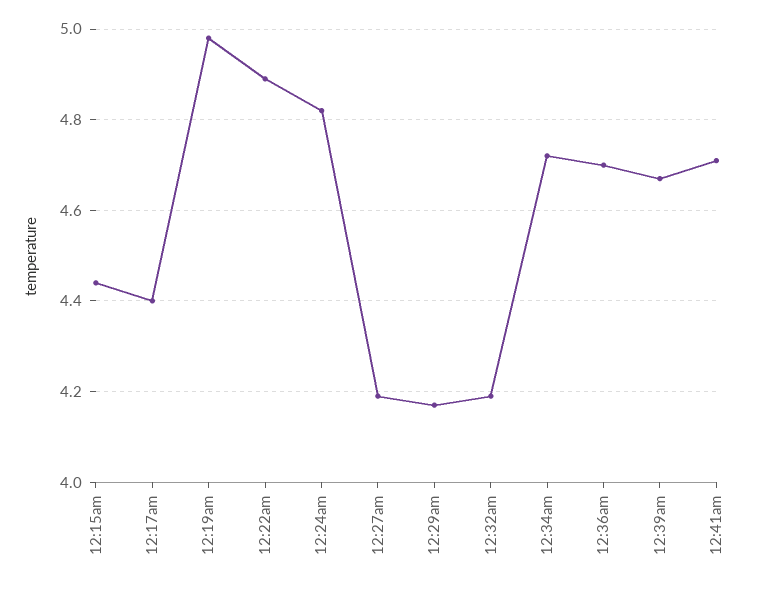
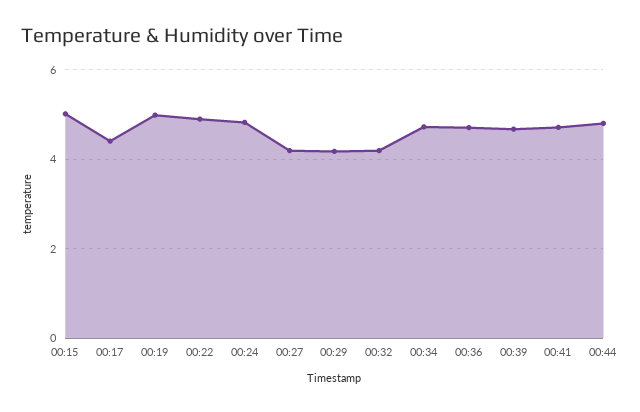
12:15am: 4.45 -> 5
00:44: none -> 4.8

